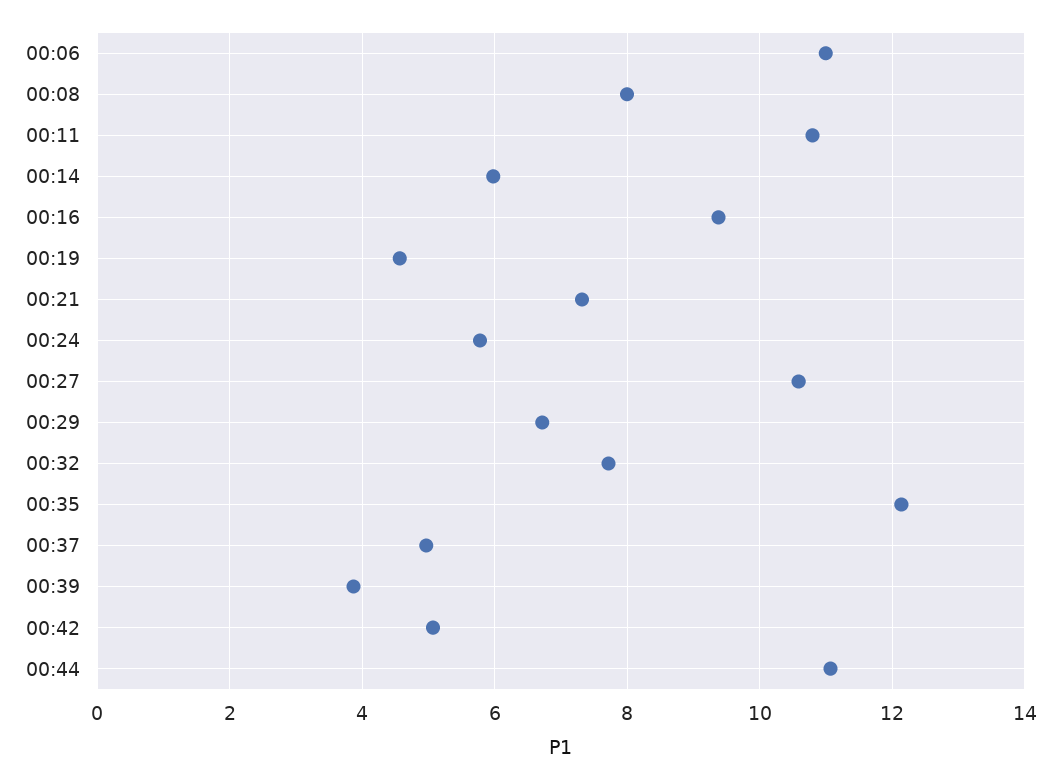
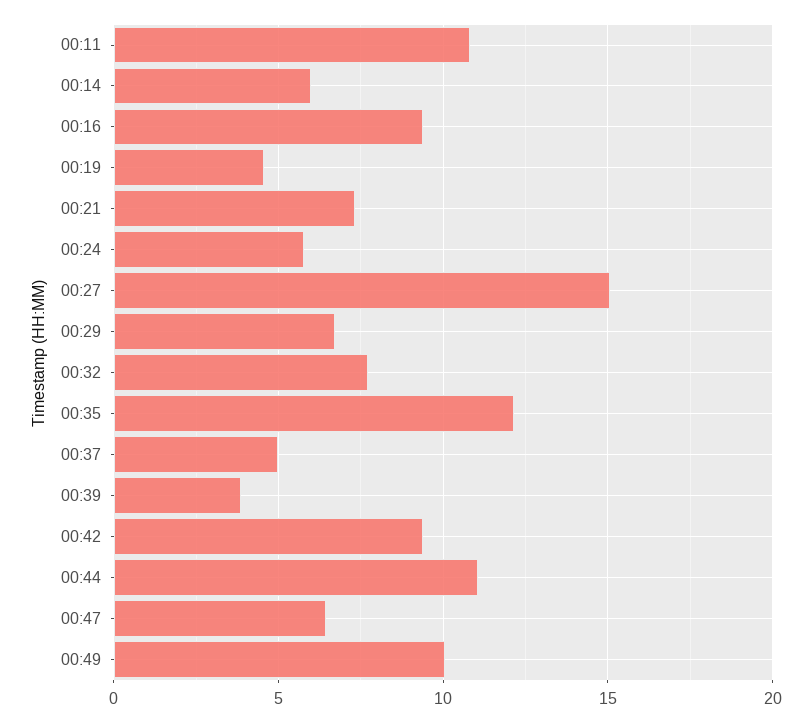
00:06: 11 -> none
00:08: 8 -> none
00:27: 10.6 -> 15
00:42: 5 -> 9.5
00:47: none -> 6.5
00:49: none -> 10

